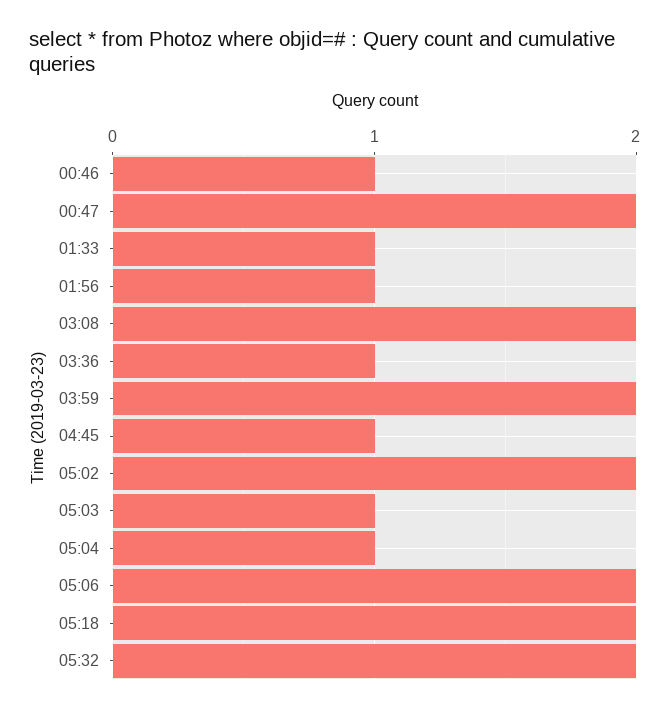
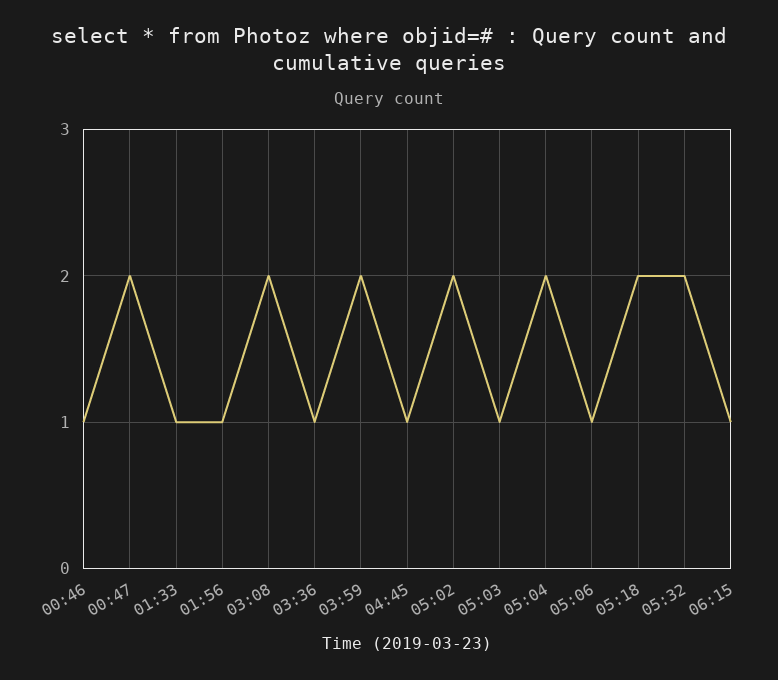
05:04: 1 -> 2
05:06: 2 -> 1
06:15: none -> 1

